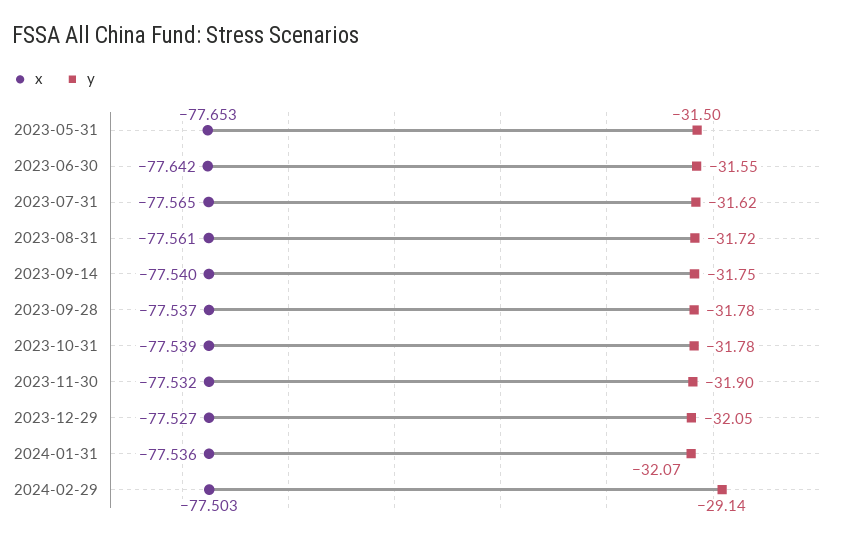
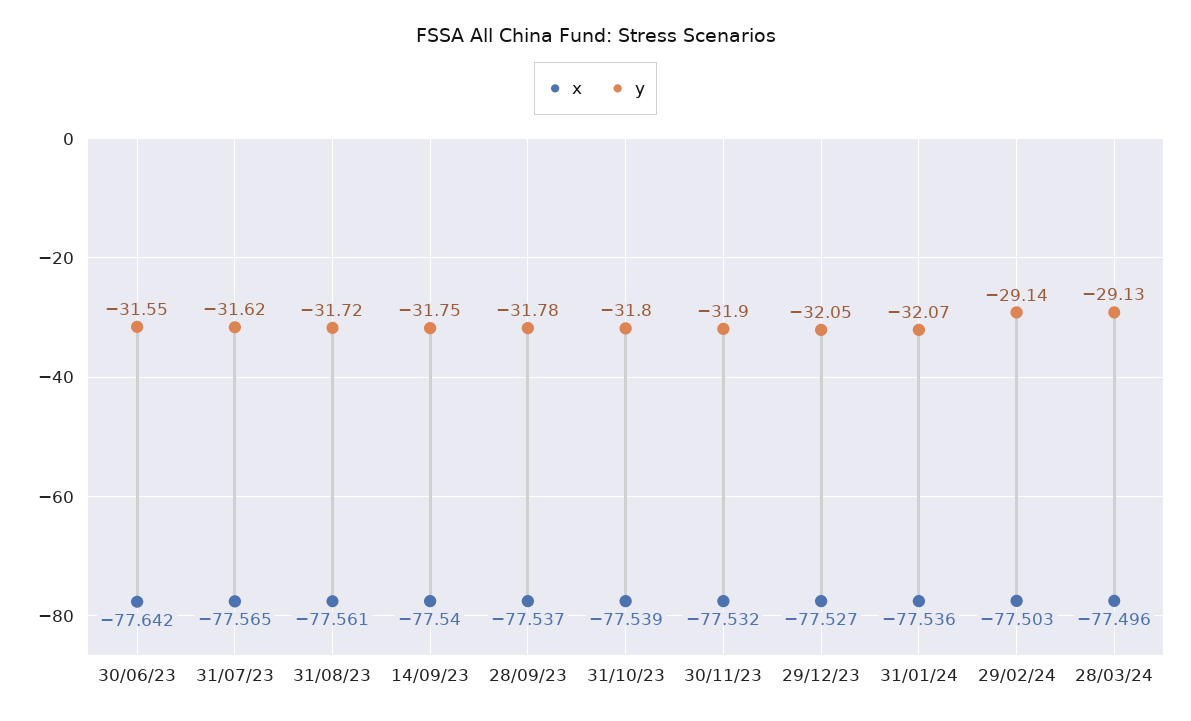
x, 2023-05-31: -77.653 -> none
y, 2023-05-31: -31.5 -> none
y, 2023-10-31: -31.78 -> -31.8
x, 28/03/24: none -> -77.496
y, 28/03/24: none -> -29.13

